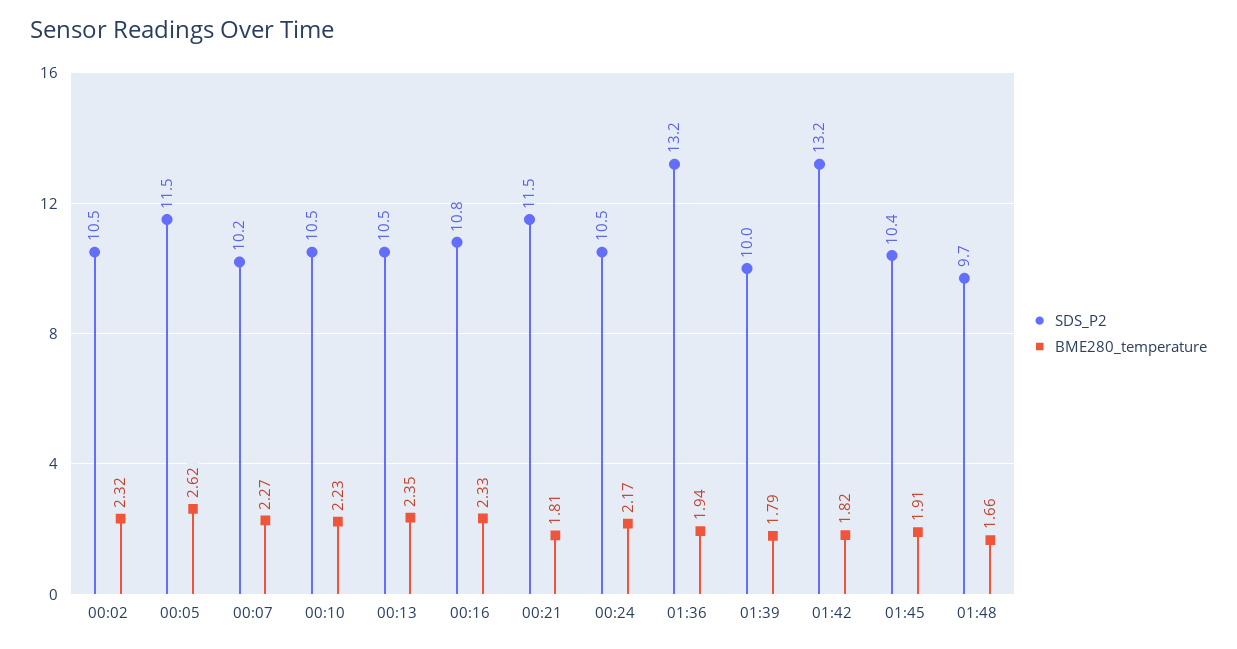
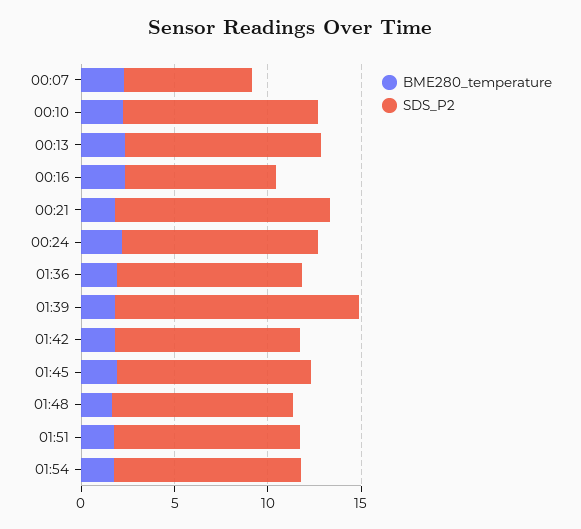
SDS_P2, 00:02: 10.5 -> none
BME280_temperature, 00:02: 2.32 -> none
SDS_P2, 00:05: 11.5 -> none
BME280_temperature, 00:05: 2.62 -> none
SDS_P2, 00:07: 10.2 -> 7
SDS_P2, 00:16: 10.8 -> 8
SDS_P2, 01:36: 13.2 -> 10
SDS_P2, 01:39: 10 -> 13
SDS_P2, 01:42: 13.2 -> 10
BME280_temperature, 01:51: none -> 2
SDS_P2, 01:51: none -> 10
BME280_temperature, 01:54: none -> 2
SDS_P2, 01:54: none -> 10

